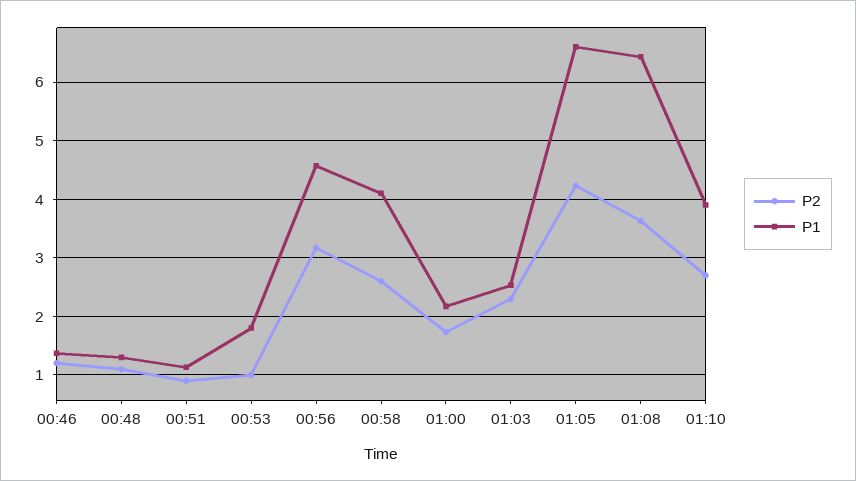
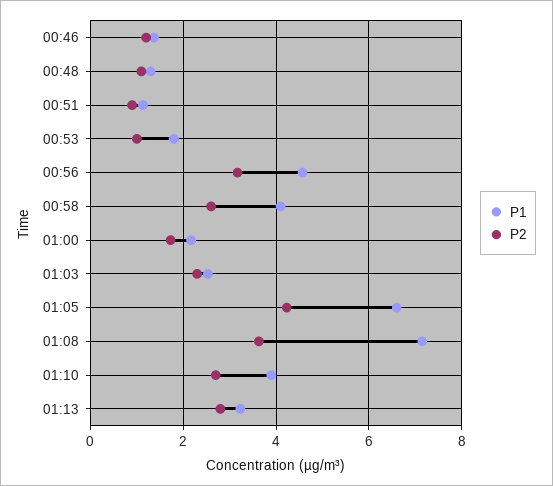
P1, 01:08: 6.4 -> 7.2
P1, 01:13: none -> 3.2
P2, 01:13: none -> 2.8

